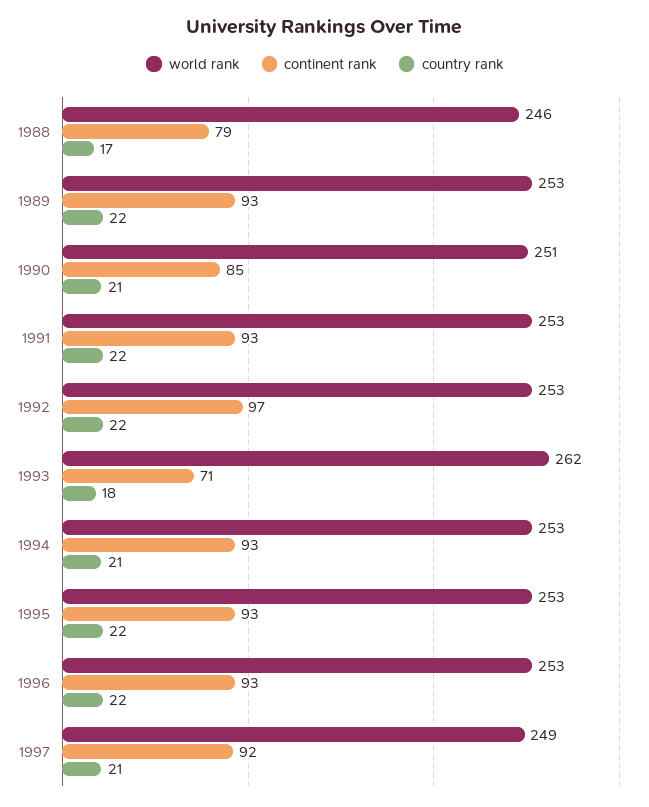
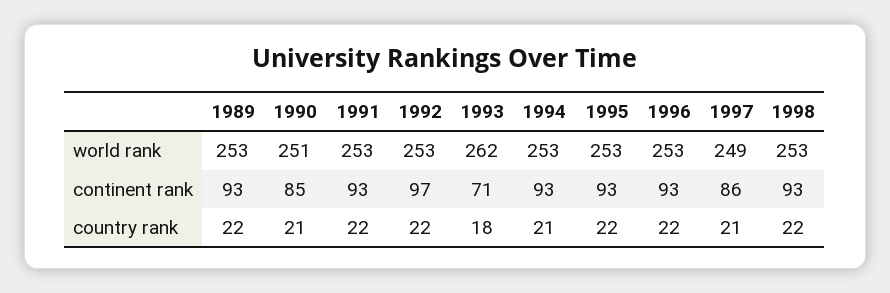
world rank, 1988: 246 -> none
continent rank, 1988: 79 -> none
country rank, 1988: 17 -> none
continent rank, 1997: 92 -> 86
world rank, 1998: none -> 253
continent rank, 1998: none -> 93
country rank, 1998: none -> 22

